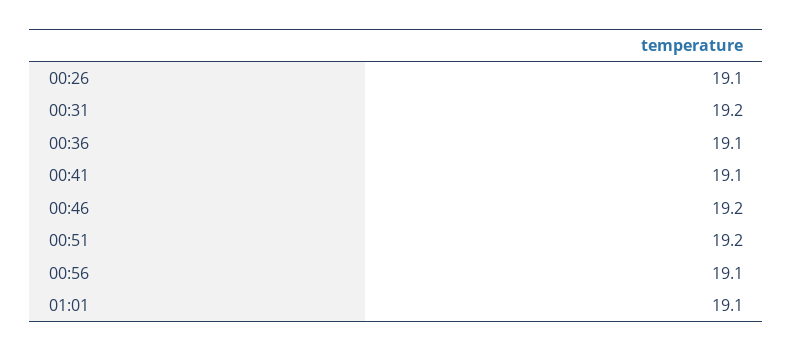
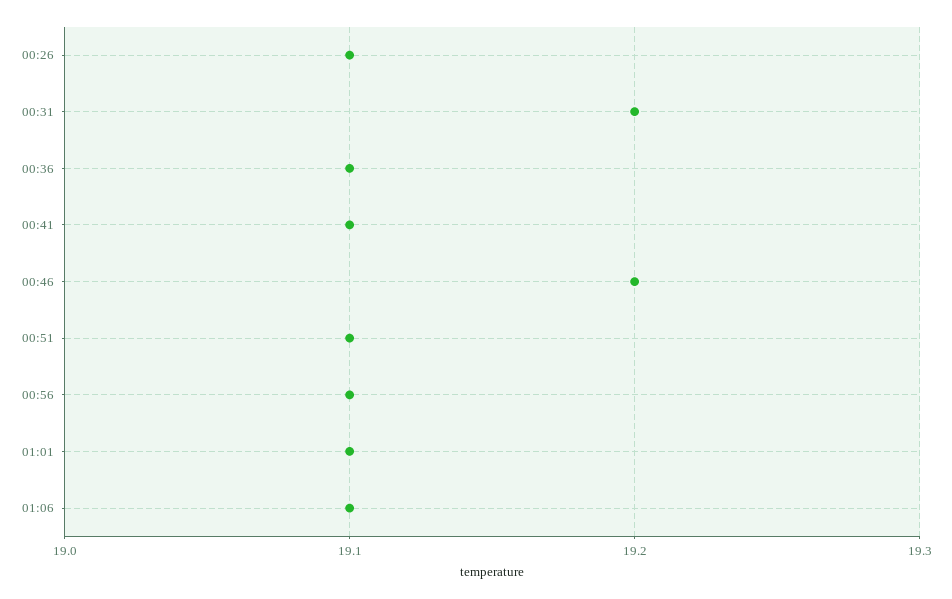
00:51: 19.2 -> 19.1
01:06: none -> 19.1

